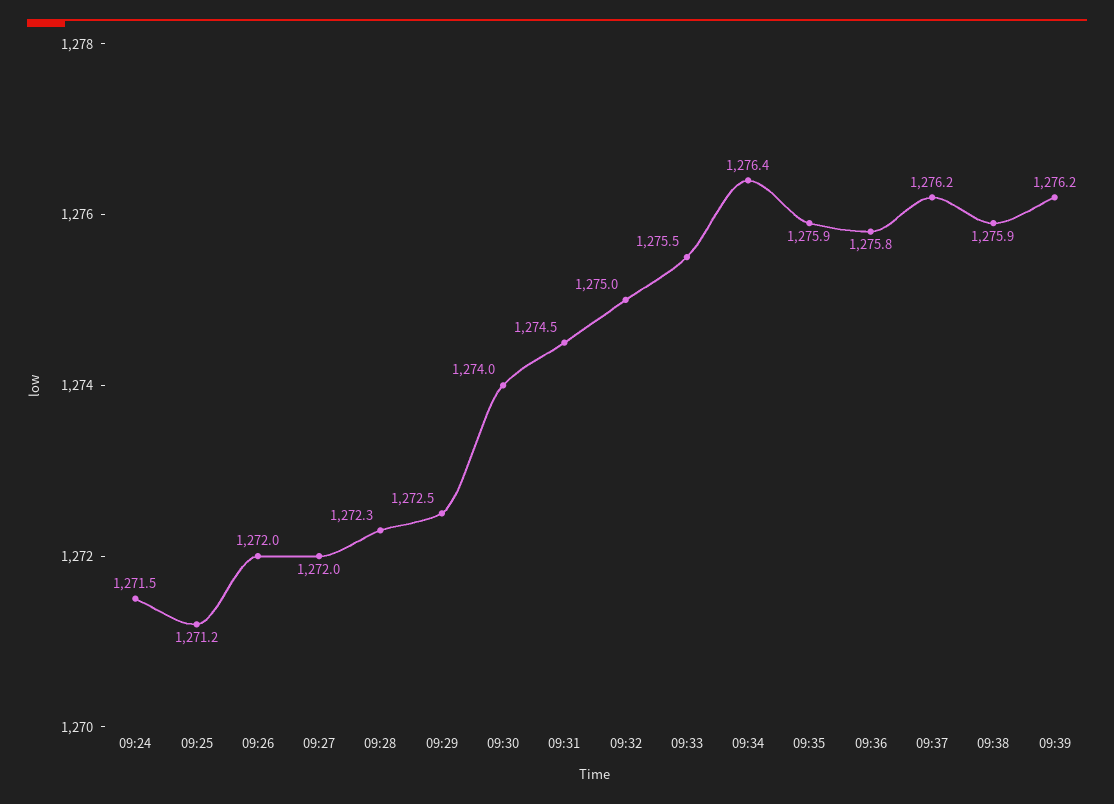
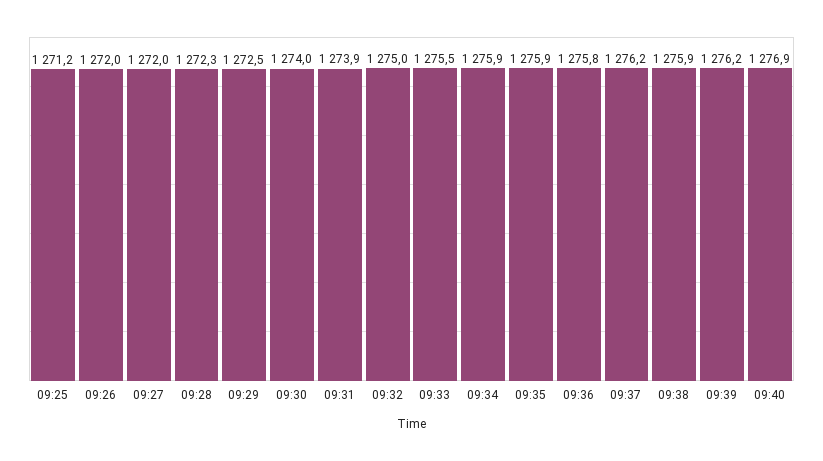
09:24: 1271.5 -> none
09:31: 1274.5 -> 1273.9
09:34: 1276.4 -> 1275.9
09:40: none -> 1276.9

